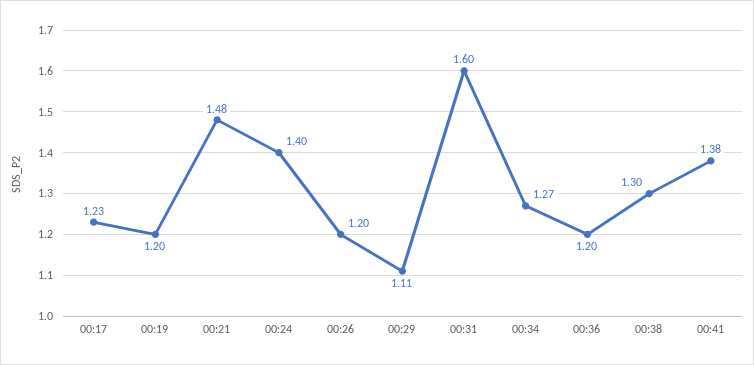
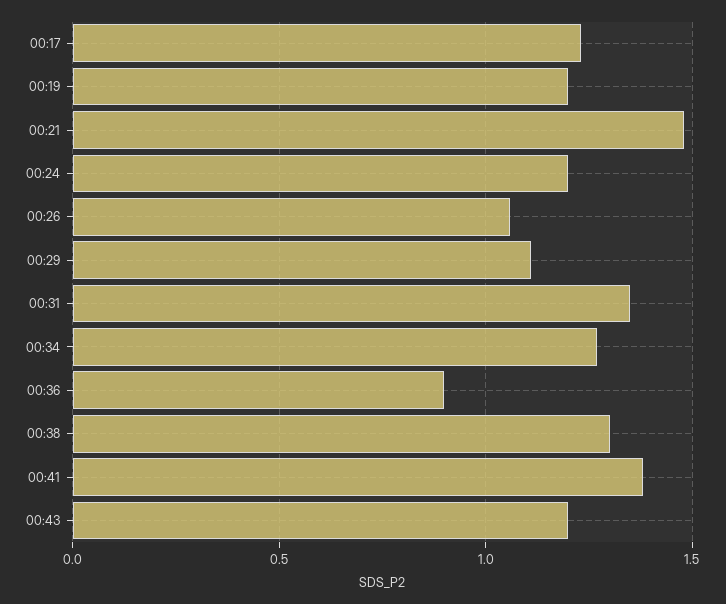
00:24: 1.4 -> 1.2
00:26: 1.2 -> 1.05
00:31: 1.6 -> 1.35
00:36: 1.2 -> 0.9
00:43: none -> 1.2

